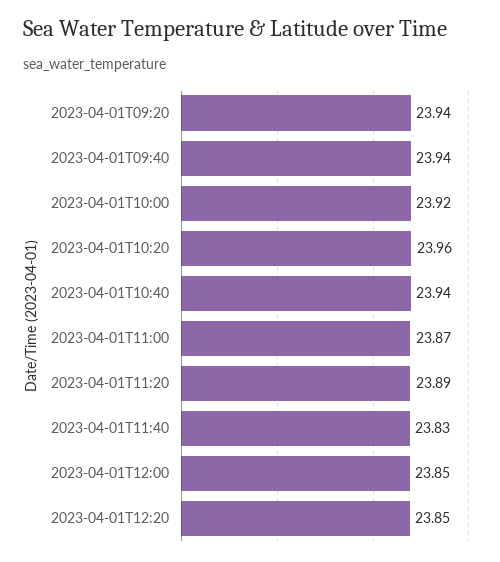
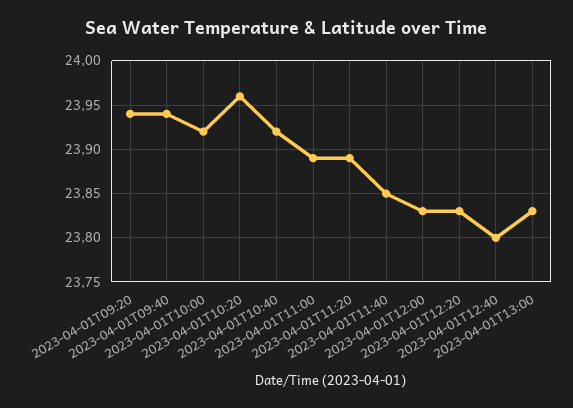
2023-04-01T10:40: 23.94 -> 23.92
2023-04-01T11:00: 23.87 -> 23.89
2023-04-01T11:40: 23.83 -> 23.85
2023-04-01T12:00: 23.85 -> 23.83
2023-04-01T12:20: 23.85 -> 23.83
2023-04-01T12:40: none -> 23.8
2023-04-01T13:00: none -> 23.83

